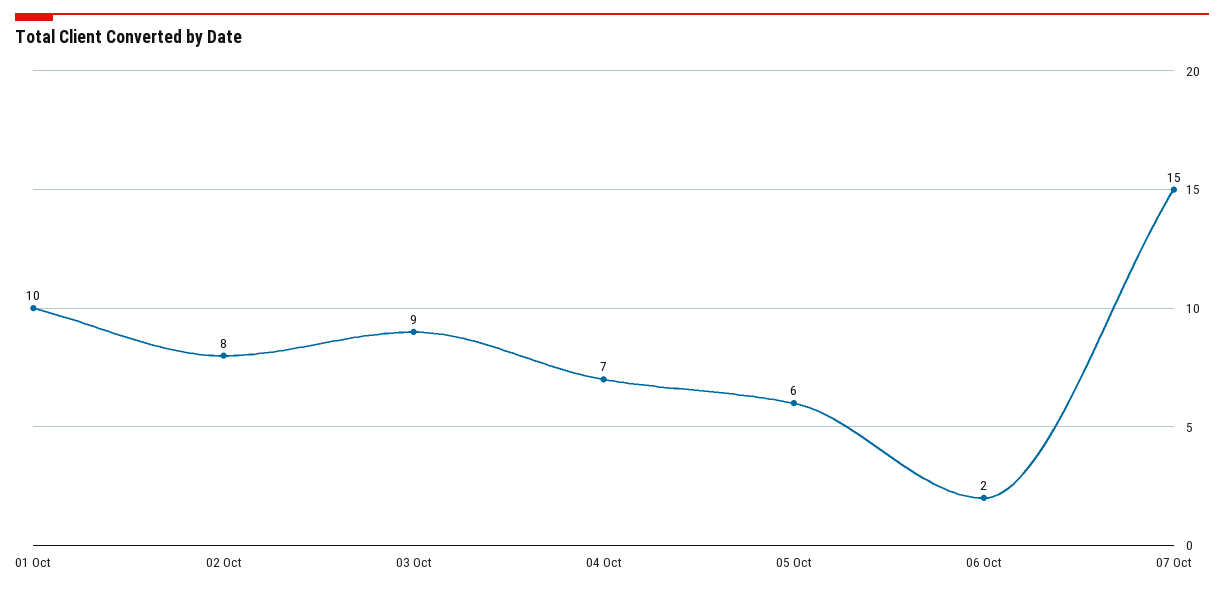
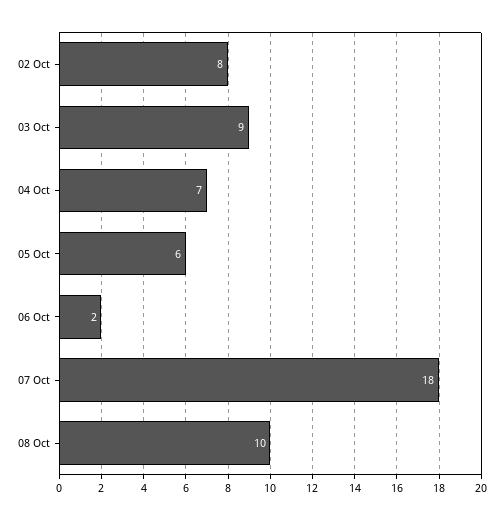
01 Oct: 10 -> none
07 Oct: 15 -> 18
08 Oct: none -> 10

